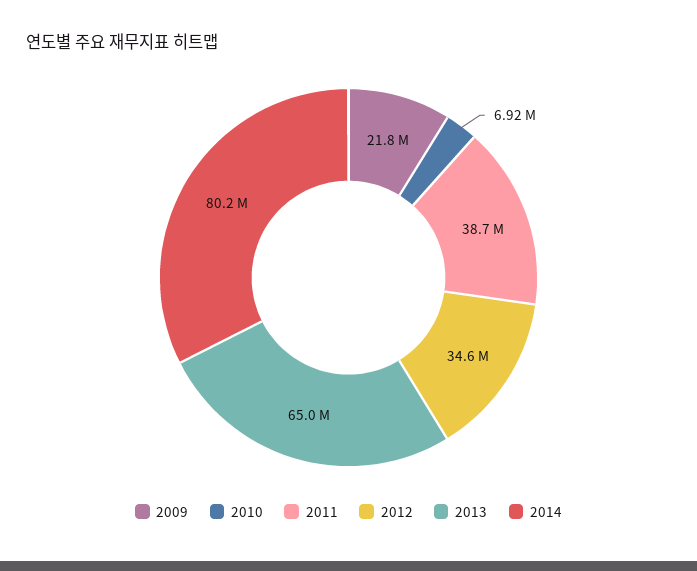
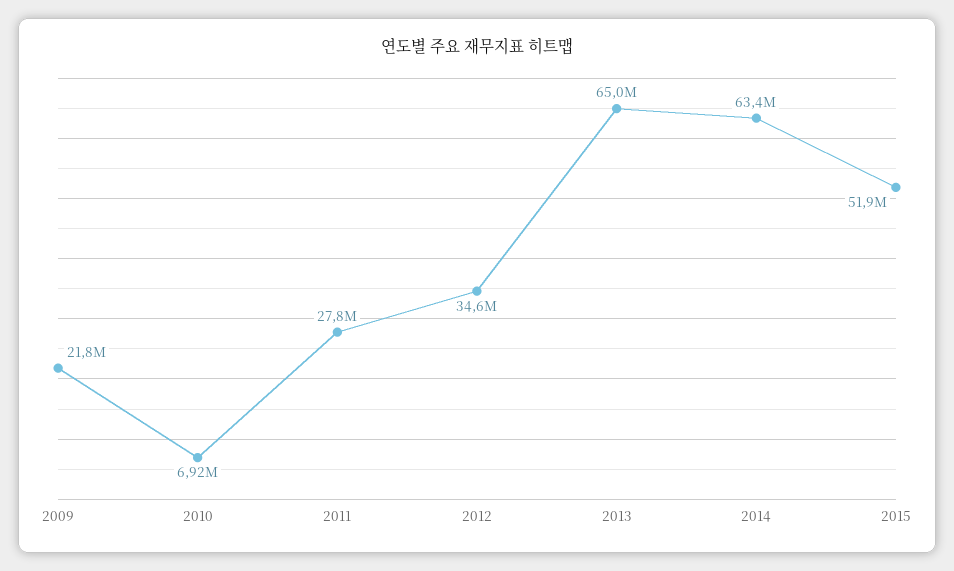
2011: 38700000 -> 27800000
2014: 80200000 -> 63400000
2015: none -> 51900000

